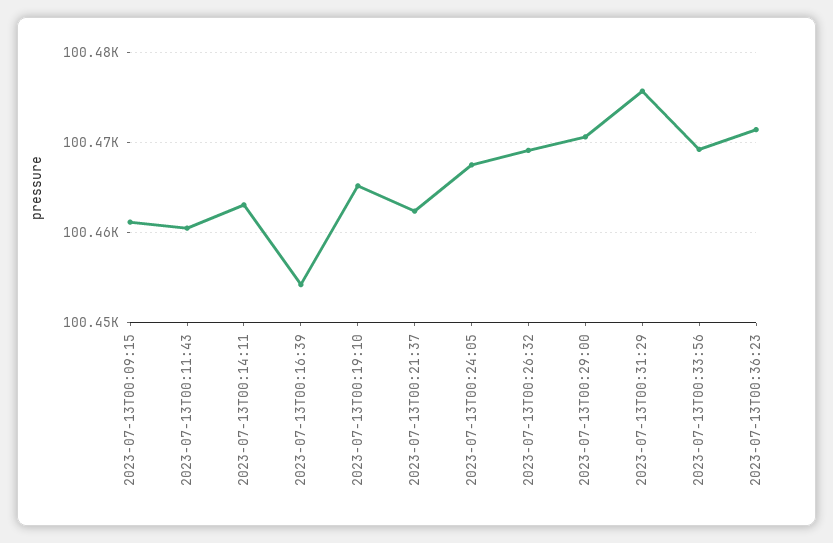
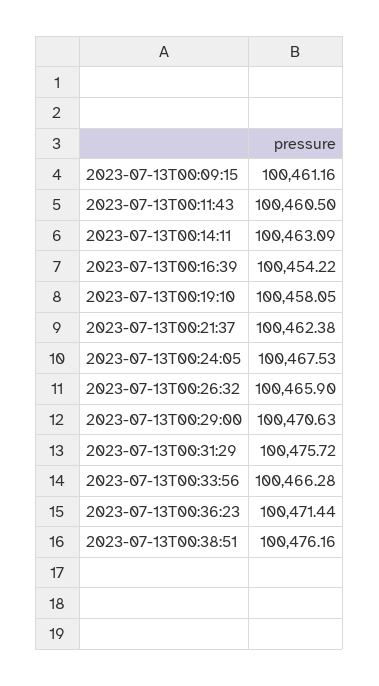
2023-07-13T00:19:10: 100465 -> 100458.05
2023-07-13T00:26:32: 100469 -> 100465.9
2023-07-13T00:33:56: 100469 -> 100466.28
2023-07-13T00:38:51: none -> 100476.16

